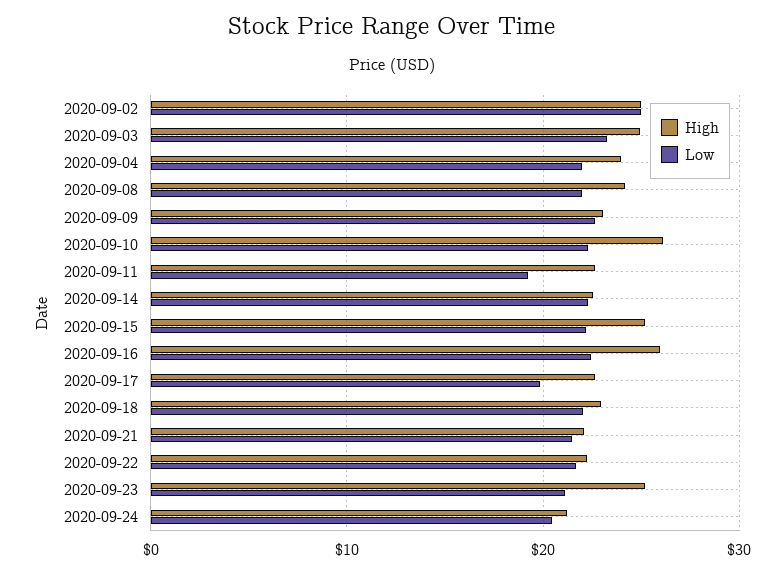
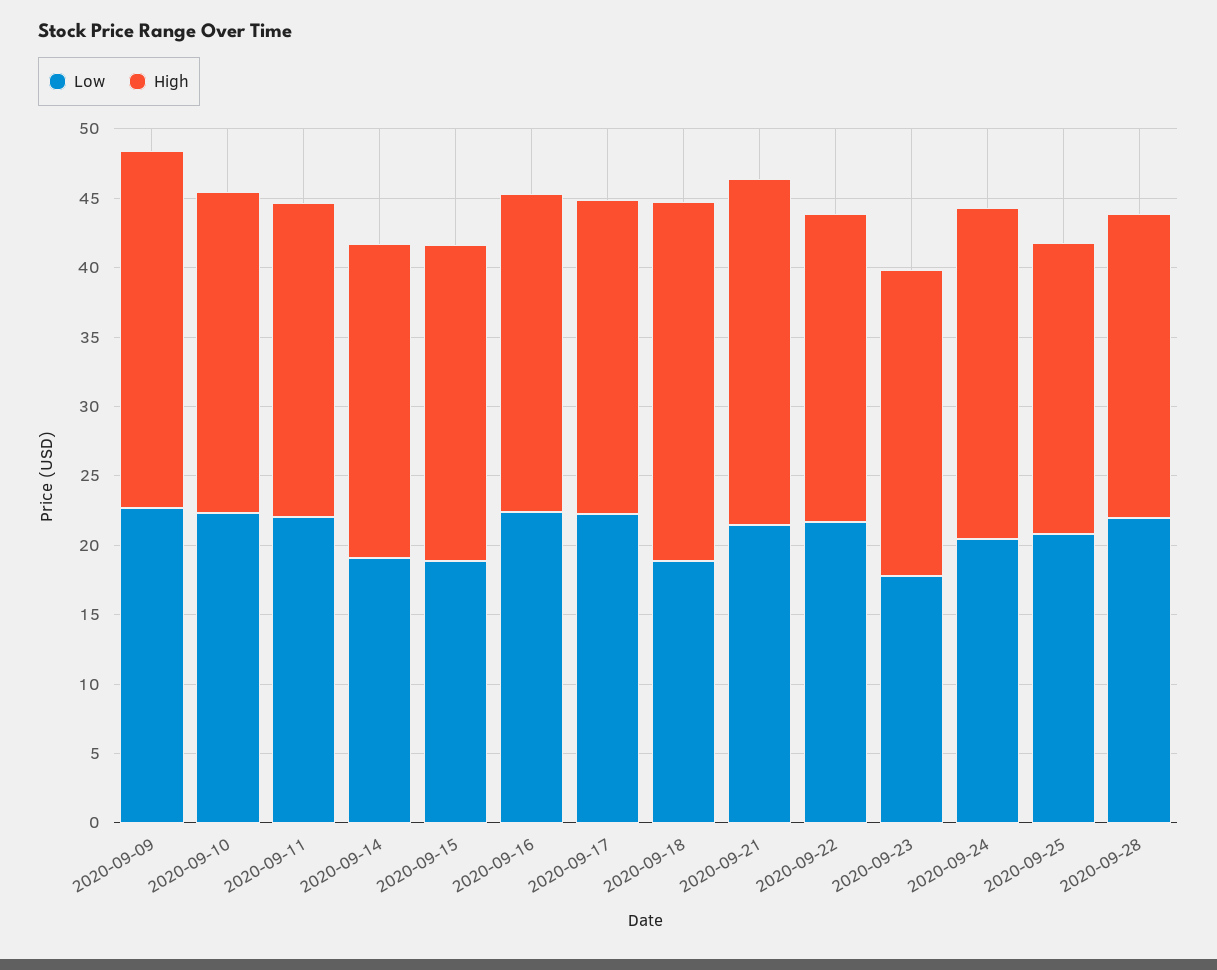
High, 2020-09-02: 25 -> none
Low, 2020-09-02: 25 -> none
High, 2020-09-03: 25 -> none
Low, 2020-09-03: 23 -> none
High, 2020-09-04: 24 -> none
Low, 2020-09-04: 22 -> none
High, 2020-09-08: 24 -> none
Low, 2020-09-08: 22 -> none
High, 2020-09-09: 23 -> 26
High, 2020-09-10: 26 -> 23
Low, 2020-09-11: 19 -> 22
Low, 2020-09-14: 22 -> 19
High, 2020-09-15: 25 -> 23
Low, 2020-09-15: 22 -> 19
High, 2020-09-16: 26 -> 23
Low, 2020-09-17: 20 -> 22
High, 2020-09-18: 23 -> 26
Low, 2020-09-18: 22 -> 19
High, 2020-09-21: 22 -> 25
High, 2020-09-23: 25 -> 22
Low, 2020-09-23: 21 -> 18
High, 2020-09-24: 21 -> 24
Low, 2020-09-25: none -> 21
High, 2020-09-25: none -> 21
Low, 2020-09-28: none -> 22
High, 2020-09-28: none -> 22

